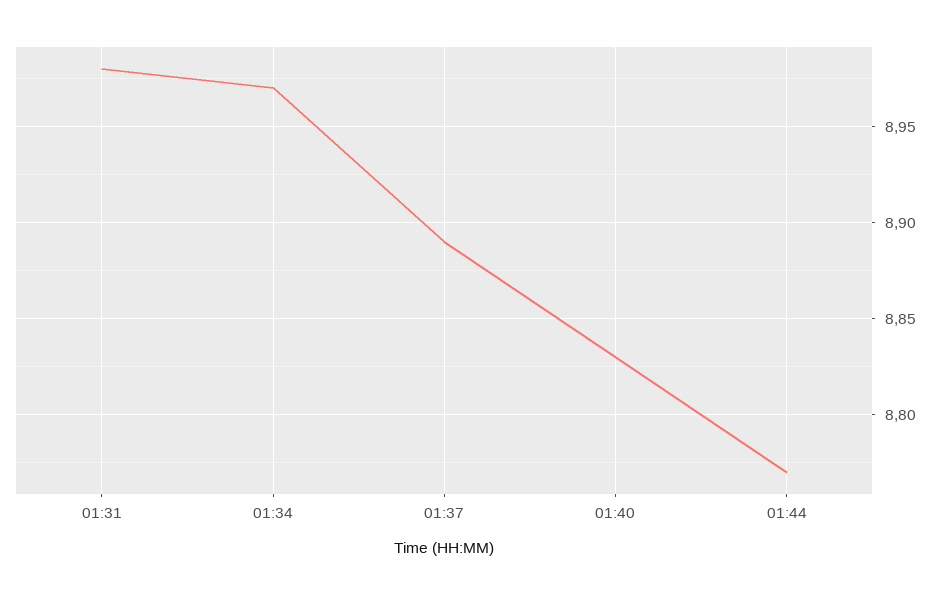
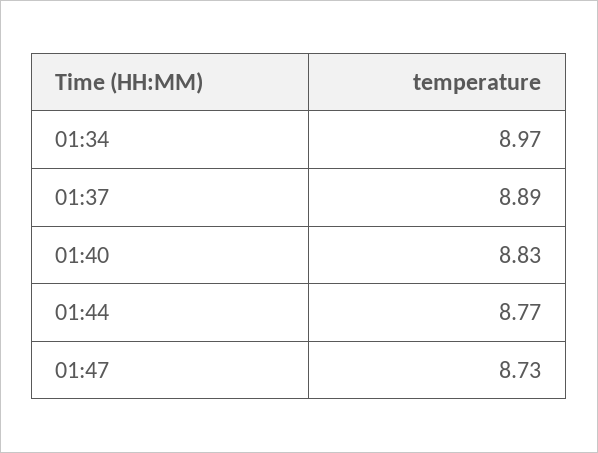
01:31: 8.98 -> none
01:47: none -> 8.73

